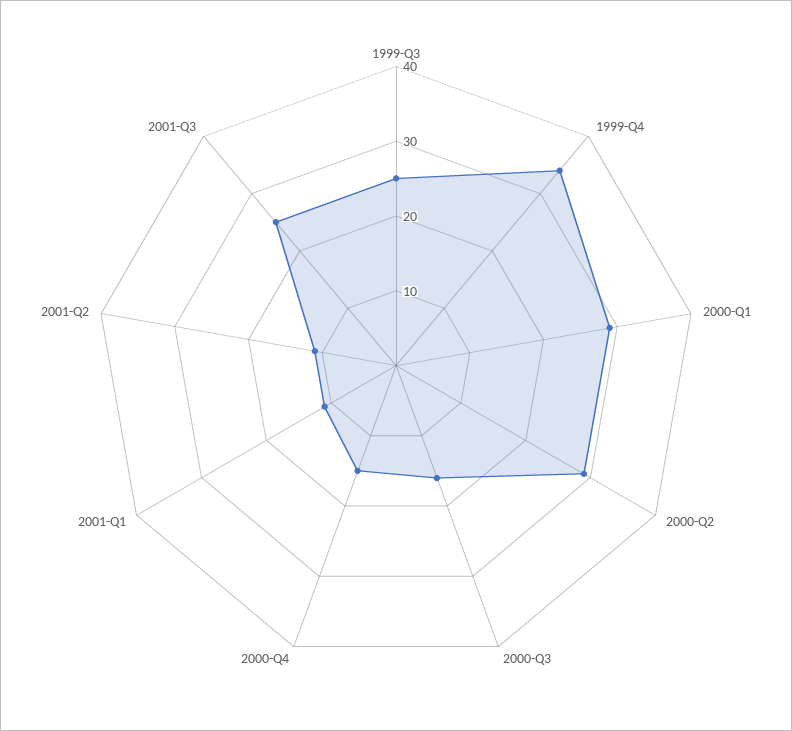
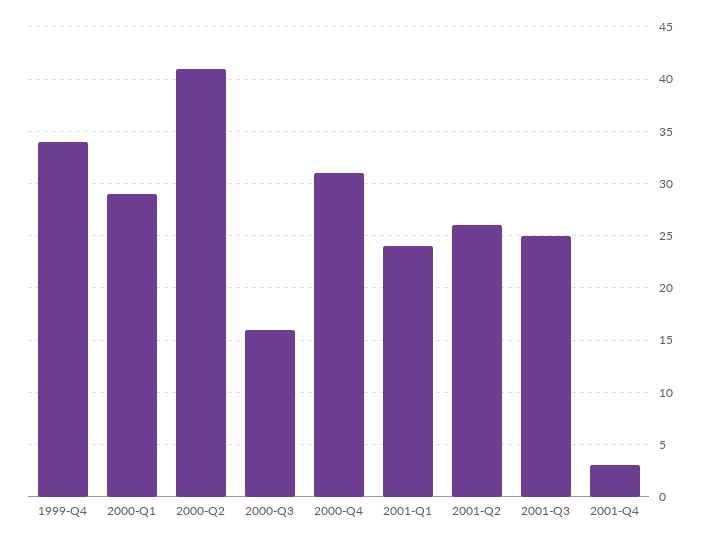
1999-Q3: 25 -> none
2000-Q2: 30 -> 41
2000-Q4: 15 -> 31
2001-Q1: 10 -> 24
2001-Q2: 10 -> 26
2001-Q4: none -> 3

